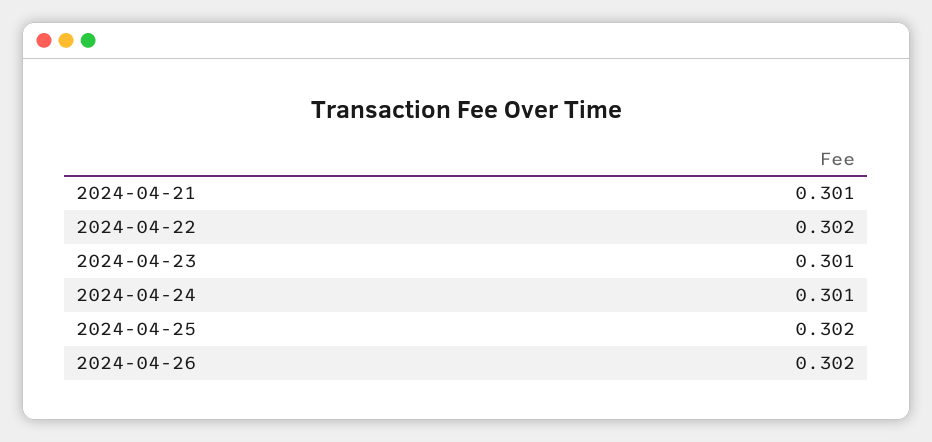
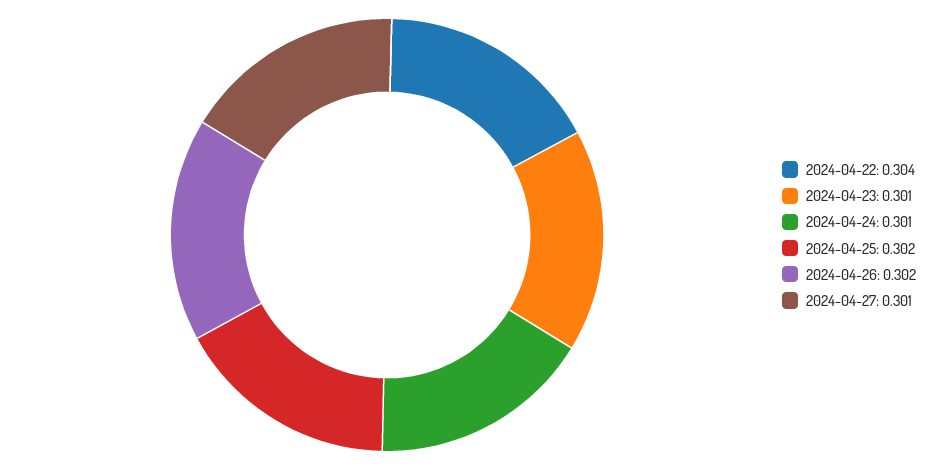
2024-04-21: 0.301 -> none
2024-04-22: 0.302 -> 0.304
2024-04-27: none -> 0.301

